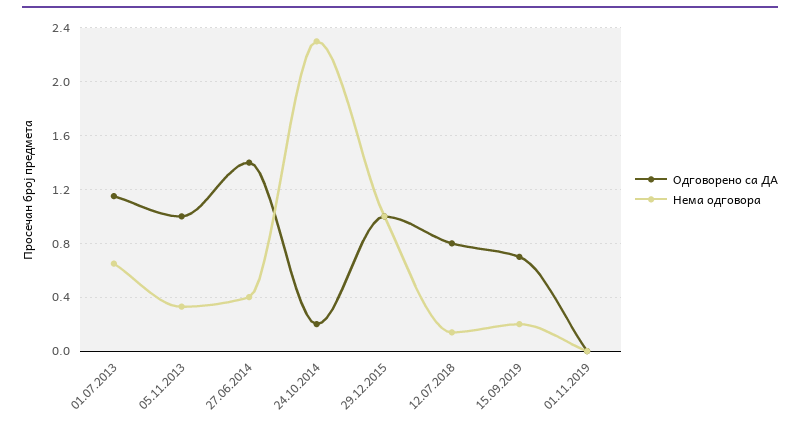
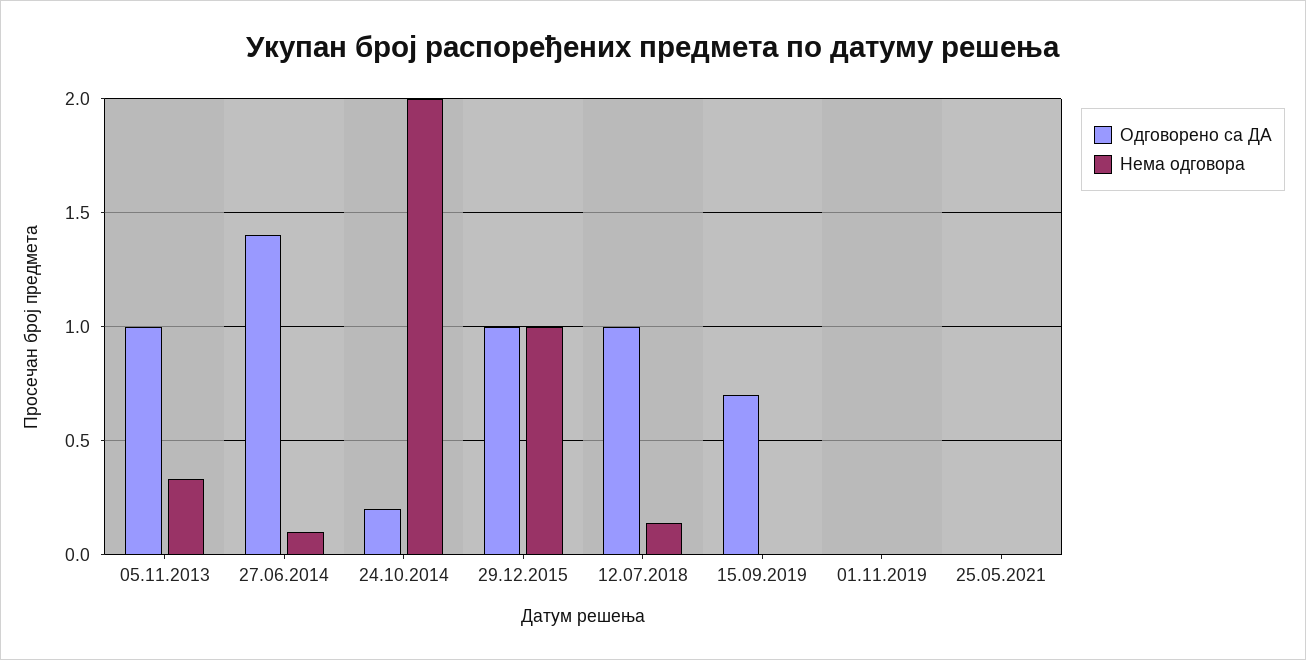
Одговорено са ДА, 01.07.2013: 1.15 -> none
Нема одговора, 01.07.2013: 0.65 -> none
Нема одговора, 27.06.2014: 0.4 -> 0.1
Нема одговора, 24.10.2014: 2.3 -> 2
Одговорено са ДА, 12.07.2018: 0.8 -> 1
Нема одговора, 15.09.2019: 0.2 -> 0
Одговорено са ДА, 25.05.2021: none -> 0
Нема одговора, 25.05.2021: none -> 0

